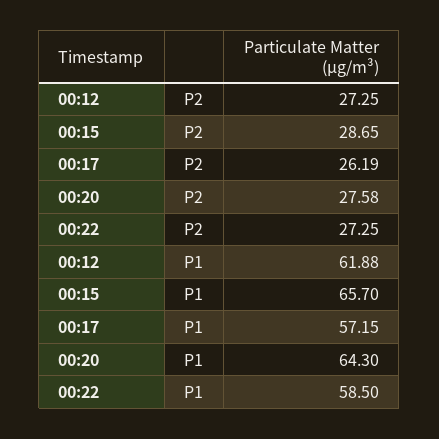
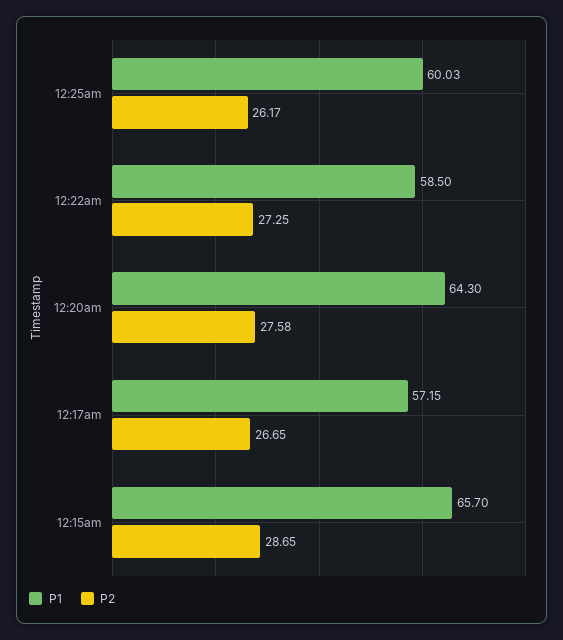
P2, 00:12: 27.25 -> none
P2, 00:17: 26.19 -> 26.65
P1, 00:12: 61.88 -> none
P1, 12:25am: none -> 60.03
P2, 12:25am: none -> 26.17

